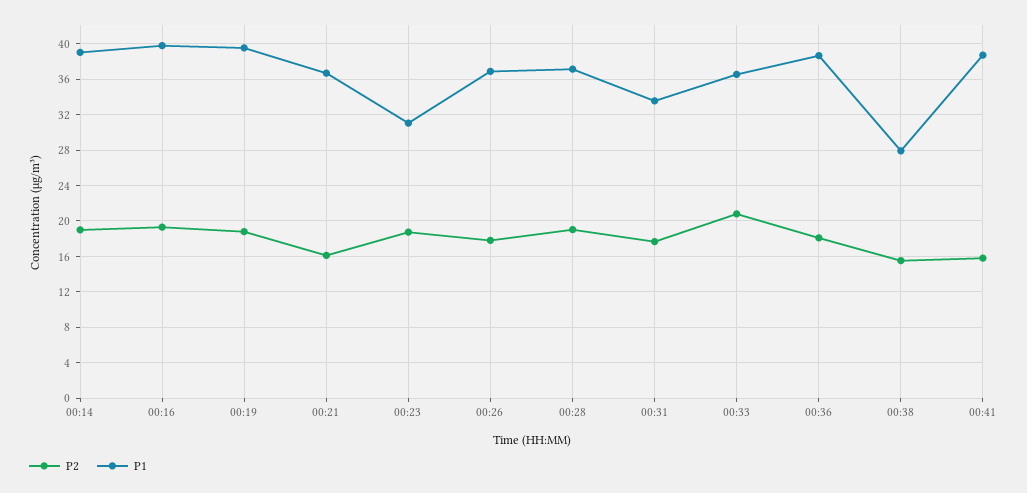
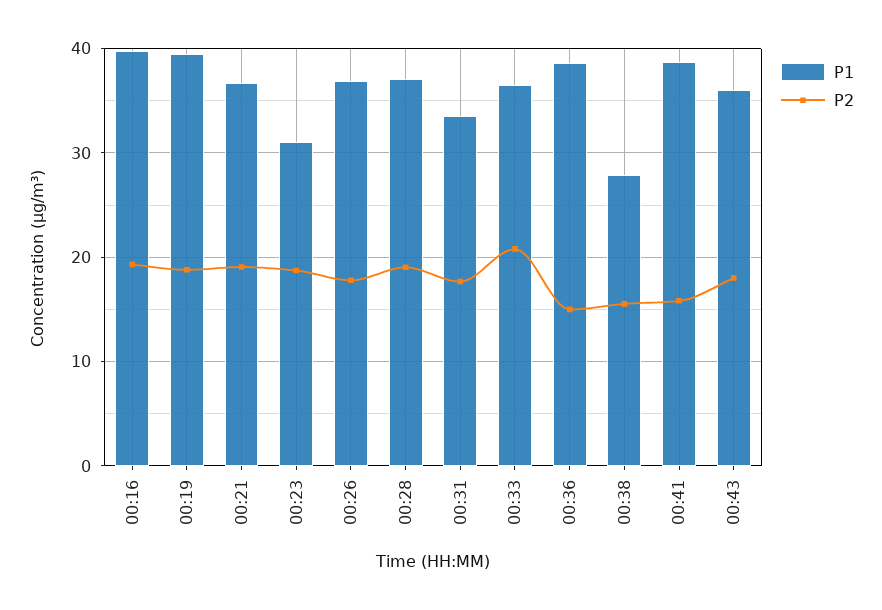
P2, 00:14: 19 -> none
P1, 00:14: 39 -> none
P2, 00:21: 16 -> 19
P2, 00:36: 18 -> 15
P1, 00:43: none -> 36
P2, 00:43: none -> 18

